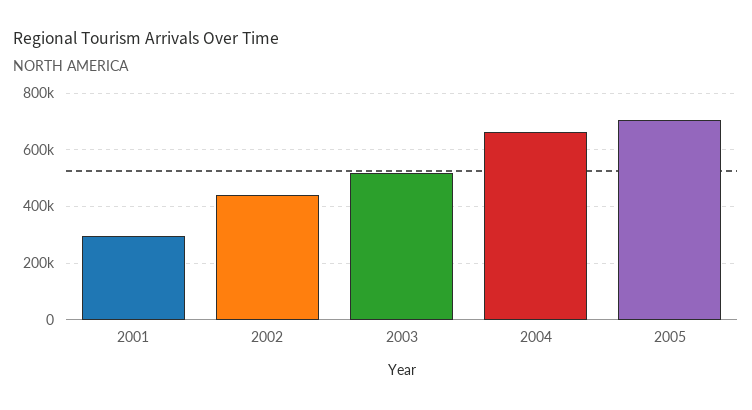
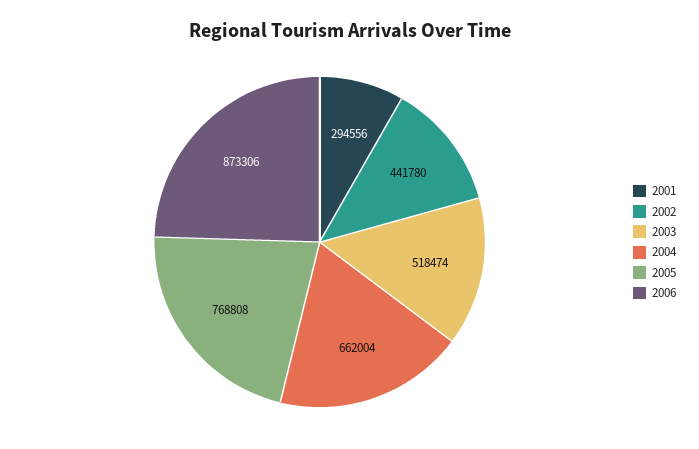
2005: 700000 -> 768808
2006: none -> 873306

